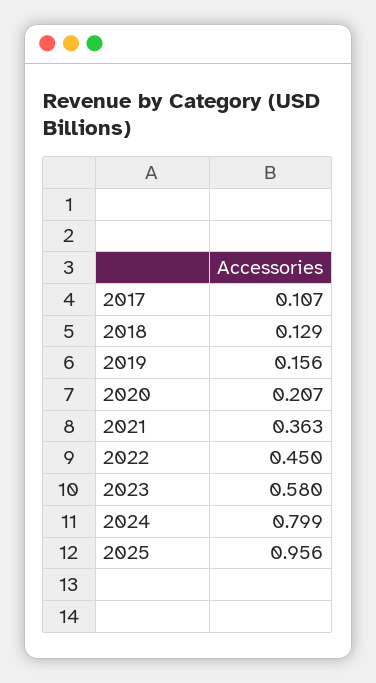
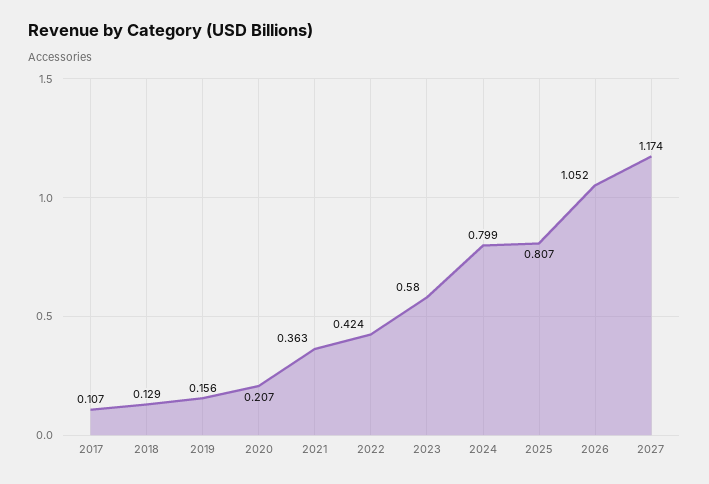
2022: 0.45 -> 0.424
2025: 0.956 -> 0.807
2026: none -> 1.052
2027: none -> 1.174

